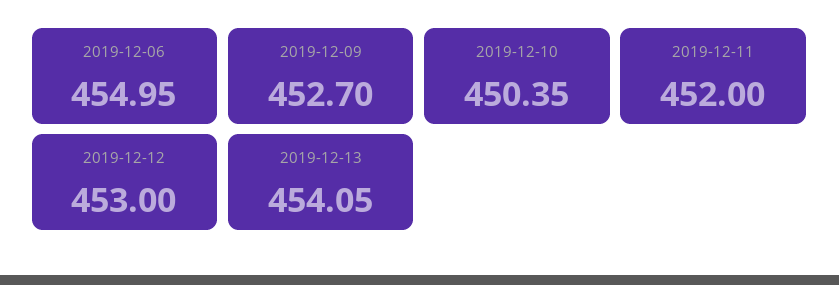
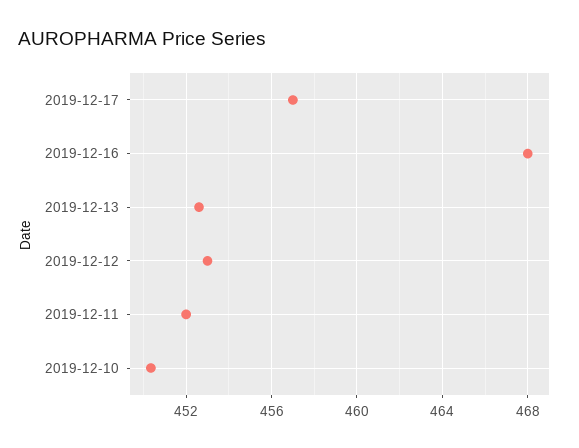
2019-12-06: 454.95 -> none
2019-12-09: 452.7 -> none
2019-12-13: 454.05 -> 452.5
2019-12-17: none -> 457
2019-12-16: none -> 468

